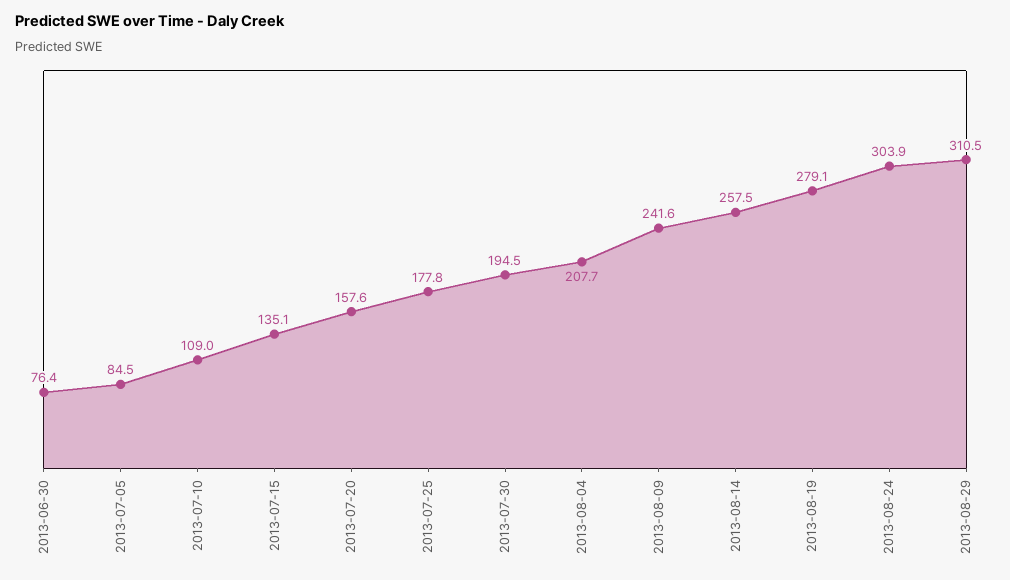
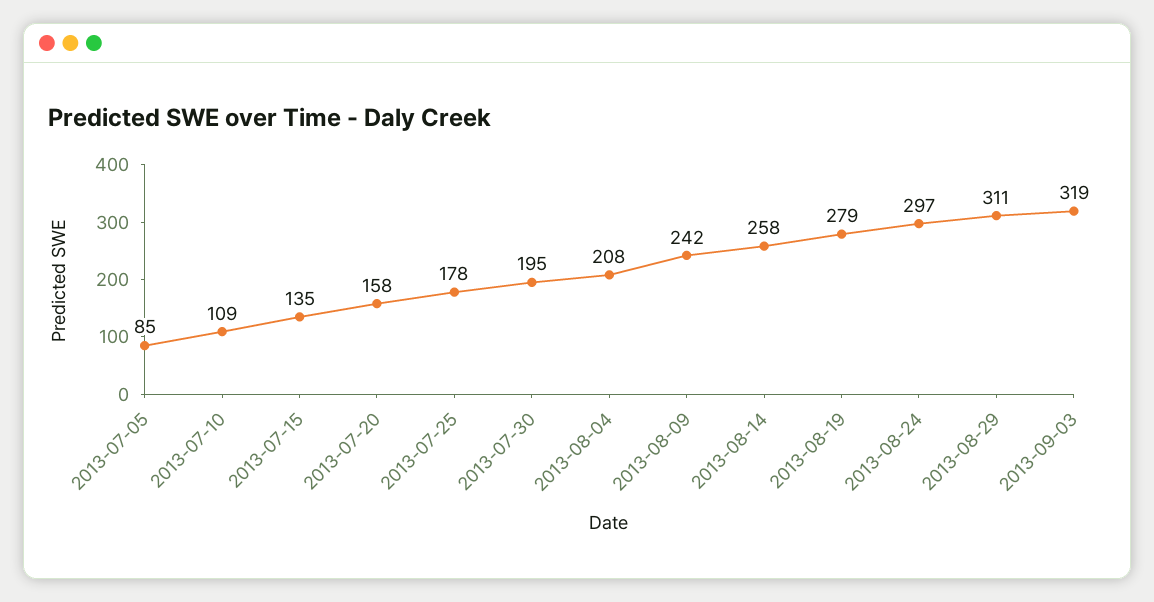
2013-06-30: 76.4 -> none
2013-08-24: 303.9 -> 297
2013-09-03: none -> 319

